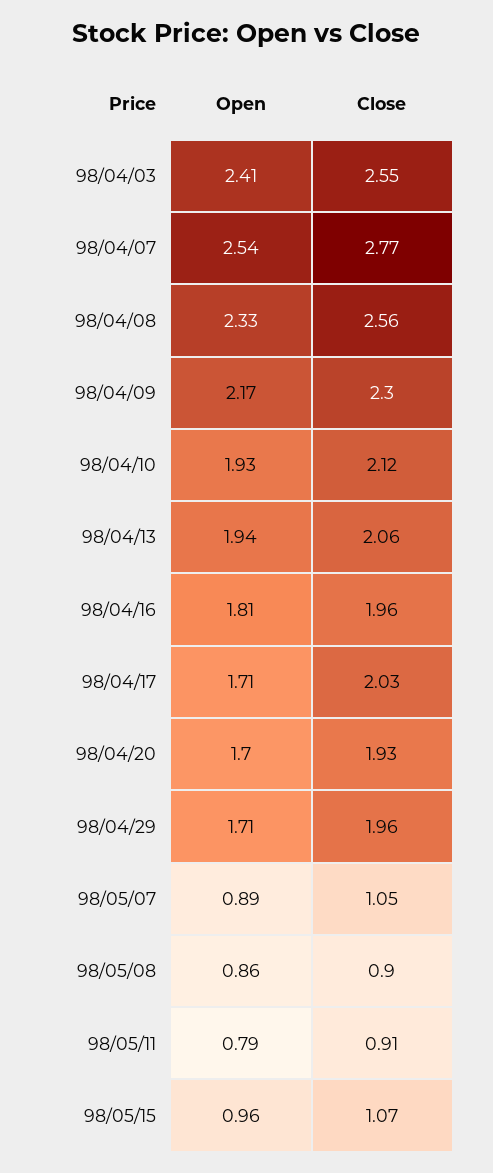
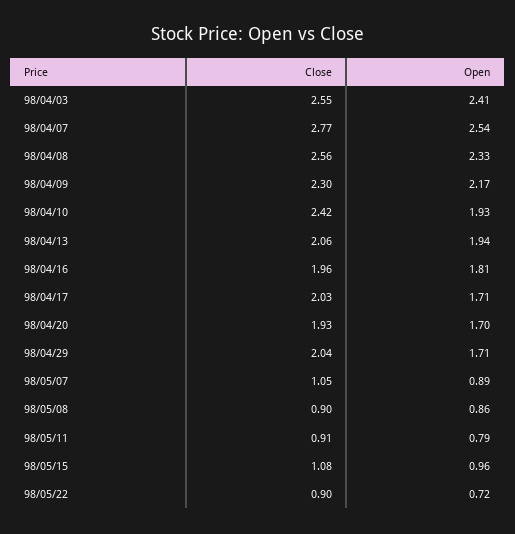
Close, 98/04/10: 2.12 -> 2.42
Close, 98/04/29: 1.96 -> 2.04
Close, 98/05/15: 1.07 -> 1.08
Close, 98/05/22: none -> 0.9
Open, 98/05/22: none -> 0.72

